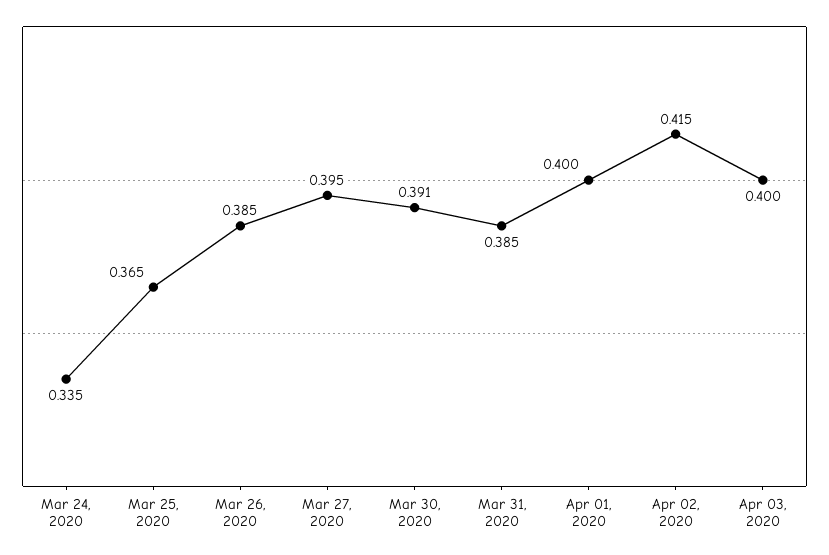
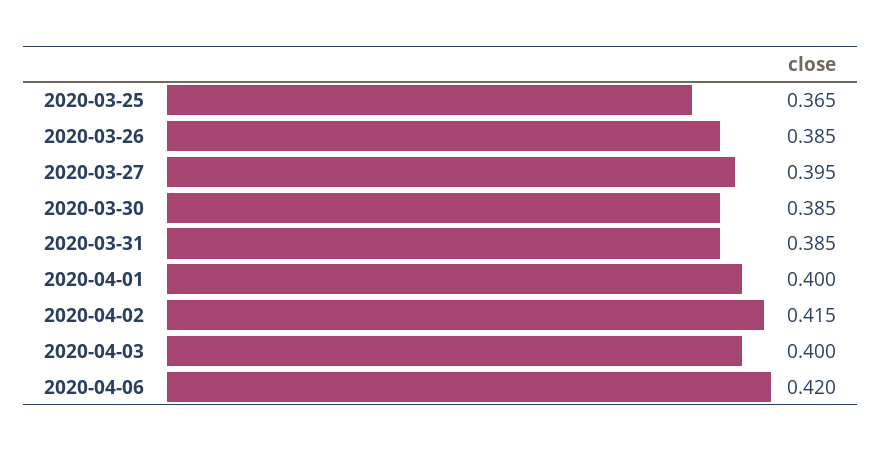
Mar 24, 2020: 0.335 -> none
Mar 30, 2020: 0.391 -> 0.385
2020-04-06: none -> 0.42

